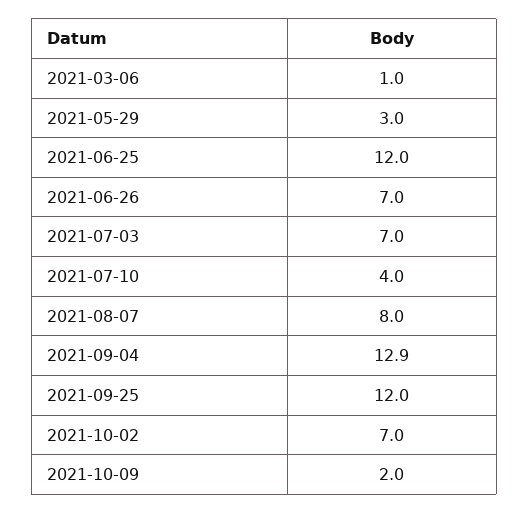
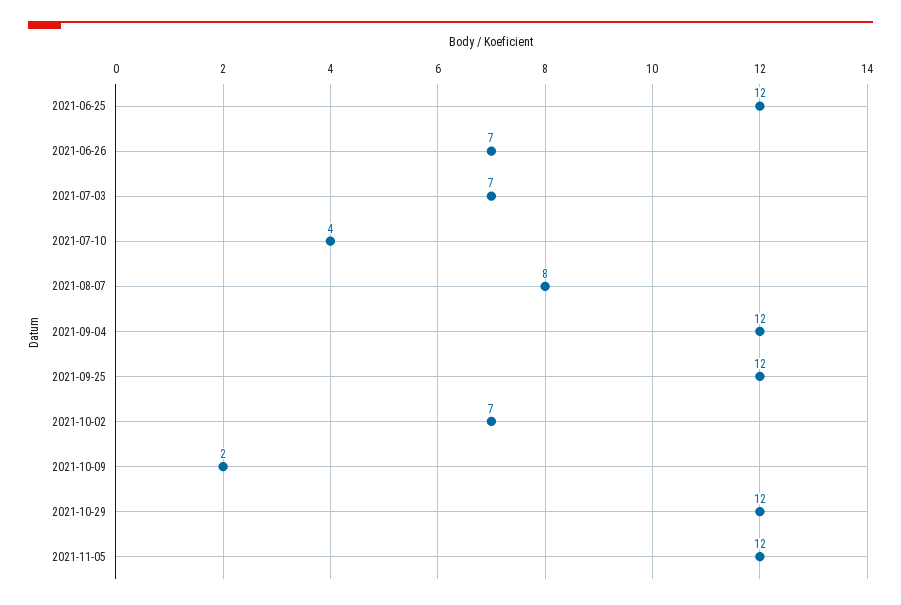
2021-03-06: 1 -> none
2021-05-29: 3 -> none
2021-09-04: 12.9 -> 12
2021-10-29: none -> 12
2021-11-05: none -> 12

